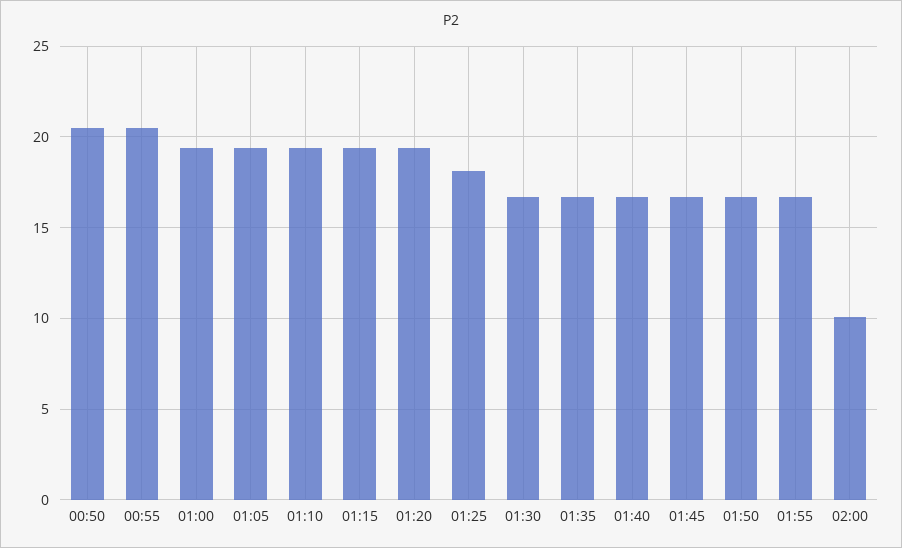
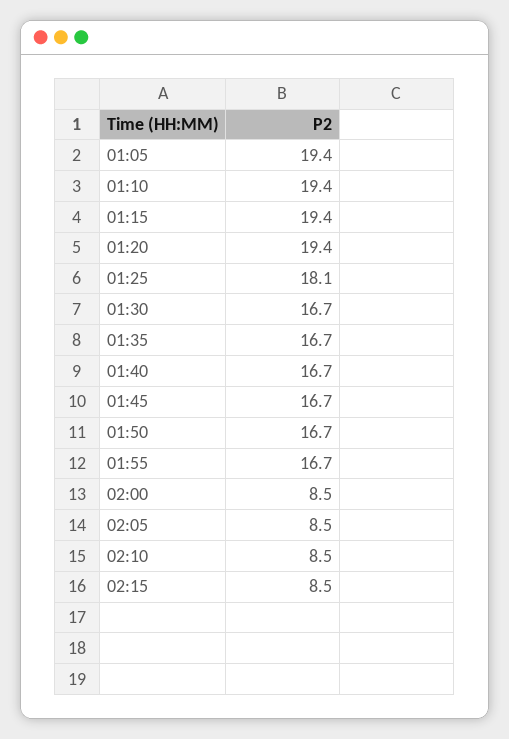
00:50: 20.5 -> none
00:55: 20.5 -> none
01:00: 19.5 -> none
02:00: 10 -> 8.5
02:05: none -> 8.5
02:10: none -> 8.5
02:15: none -> 8.5

